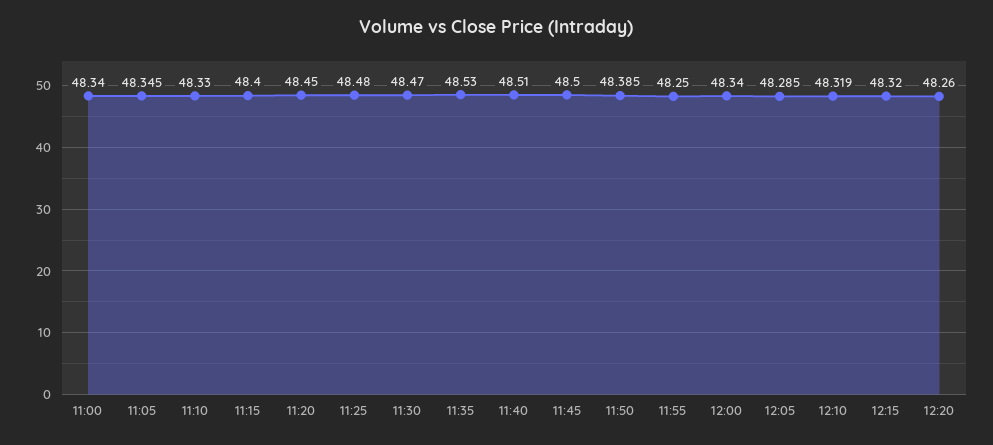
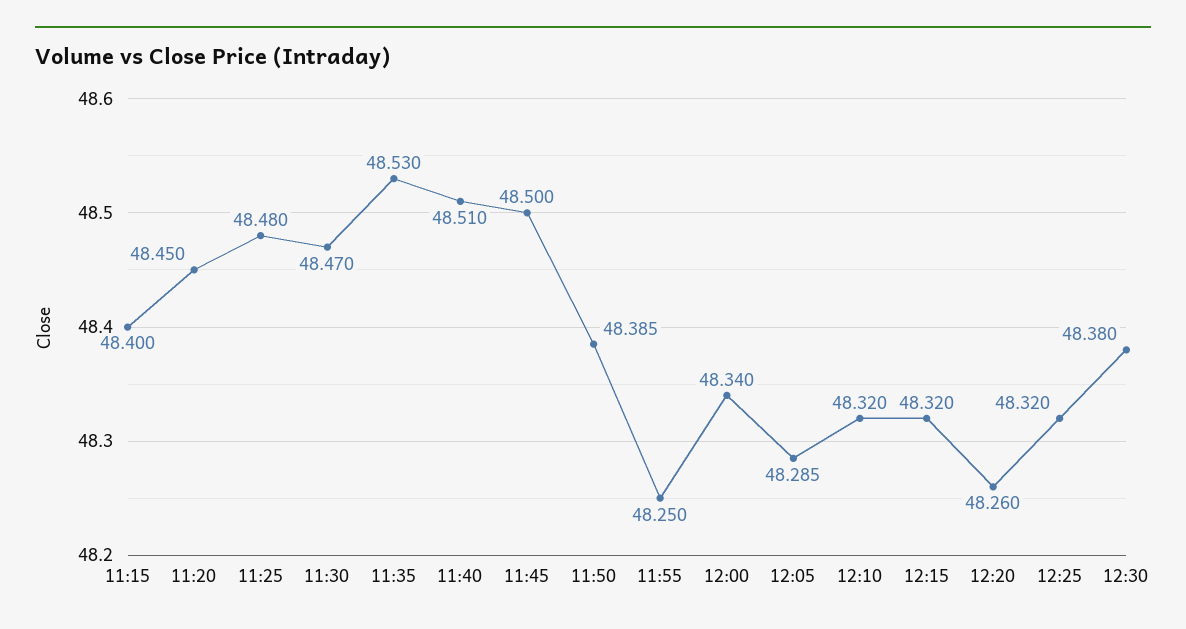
11:00: 48.34 -> none
11:05: 48.345 -> none
11:10: 48.33 -> none
12:10: 48.319 -> 48.32
12:25: none -> 48.32
12:30: none -> 48.38

